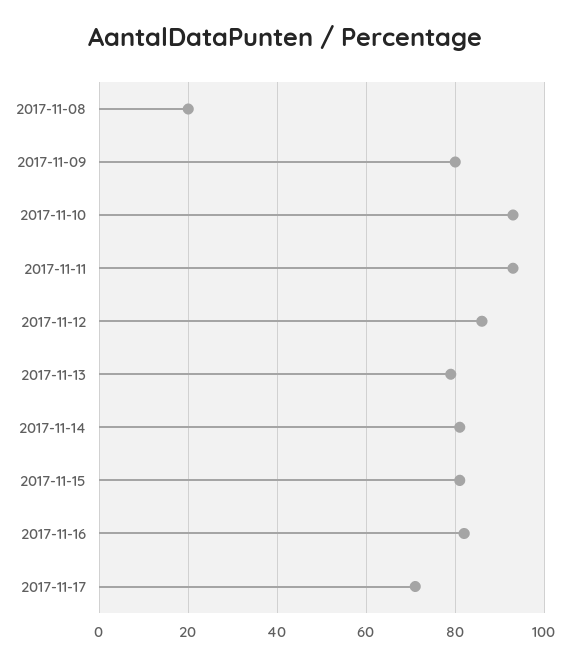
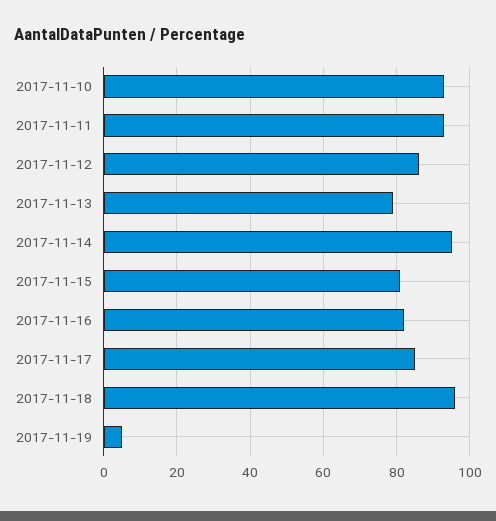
2017-11-08: 20 -> none
2017-11-09: 80 -> none
2017-11-14: 80 -> 95
2017-11-17: 70 -> 85
2017-11-18: none -> 95
2017-11-19: none -> 5

